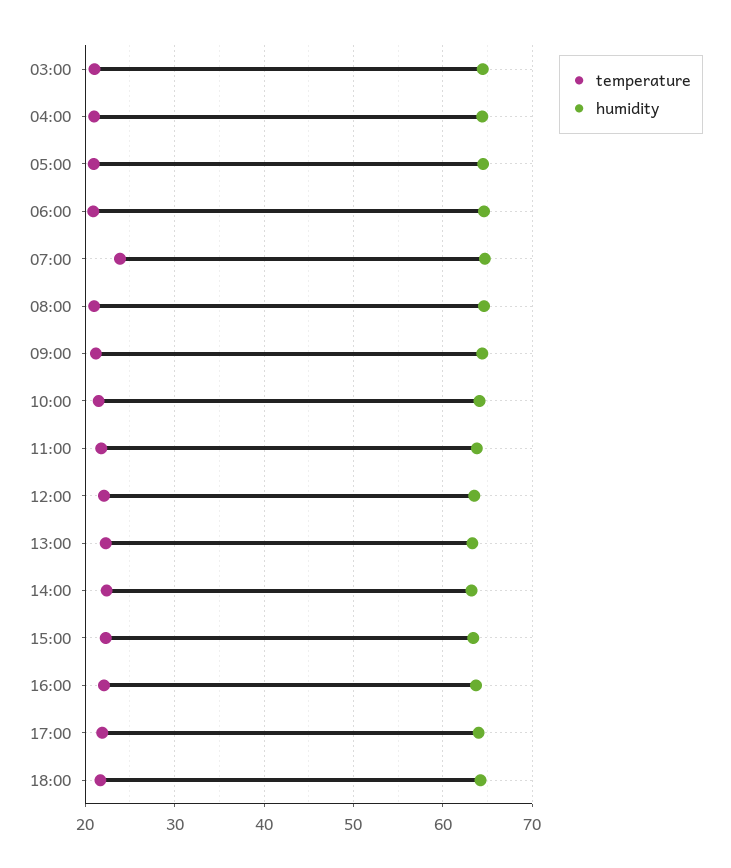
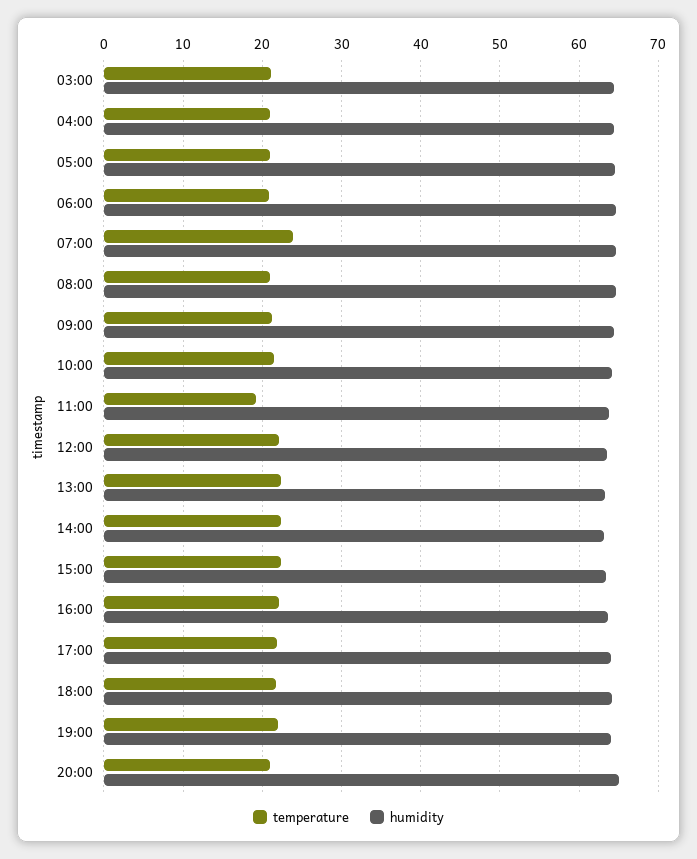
temperature, 11:00: 22 -> 19
temperature, 19:00: none -> 22
humidity, 19:00: none -> 64
temperature, 20:00: none -> 21
humidity, 20:00: none -> 65

